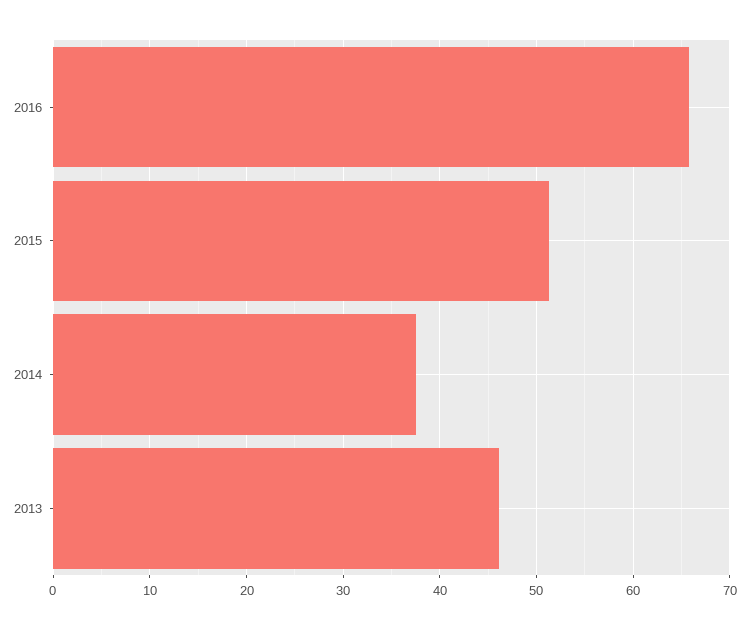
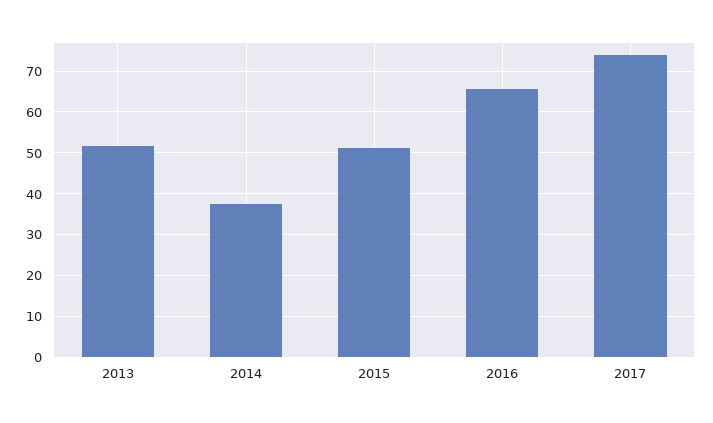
2013: 46 -> 52
2017: none -> 74

